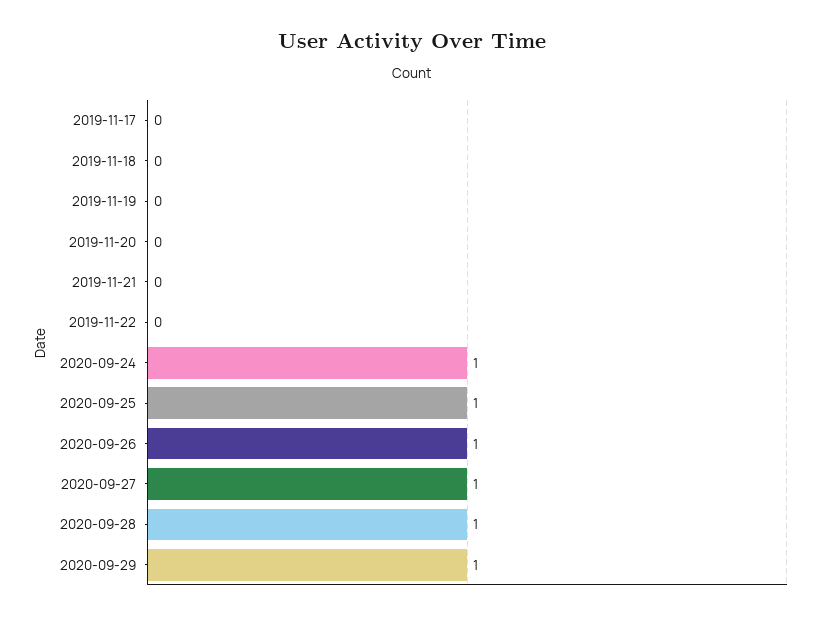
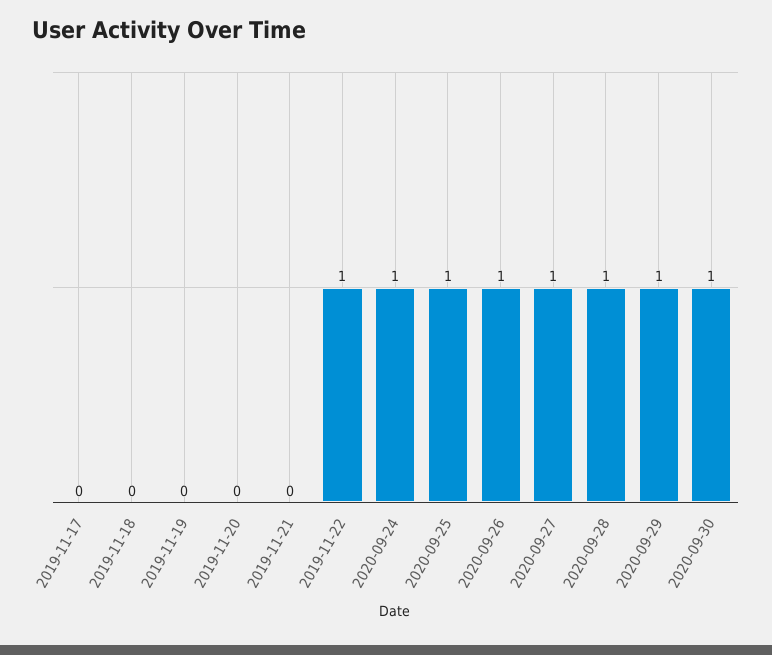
2019-11-22: 0 -> 1
2020-09-30: none -> 1

